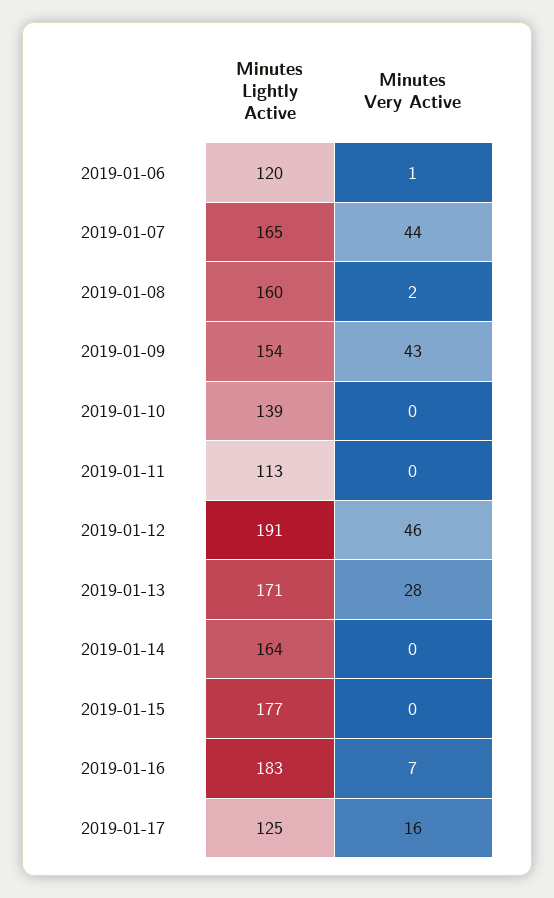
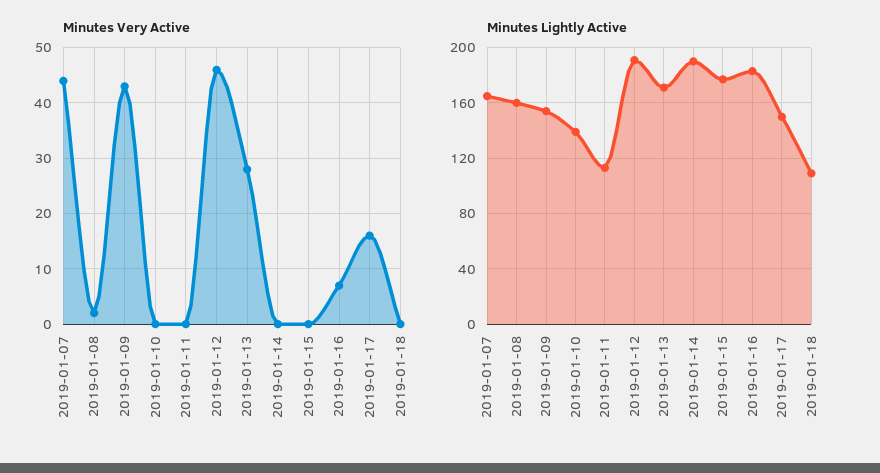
Minutes Lightly Active, 2019-01-06: 120 -> none
Minutes Very Active, 2019-01-06: 1 -> none
Minutes Lightly Active, 2019-01-14: 164 -> 190
Minutes Lightly Active, 2019-01-17: 125 -> 150
Minutes Very Active, 2019-01-18: none -> 0
Minutes Lightly Active, 2019-01-18: none -> 110

